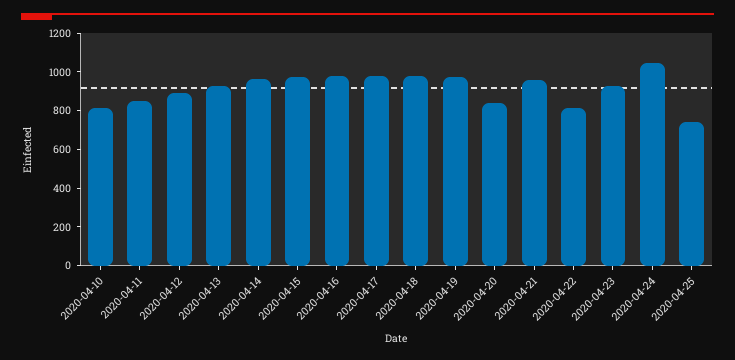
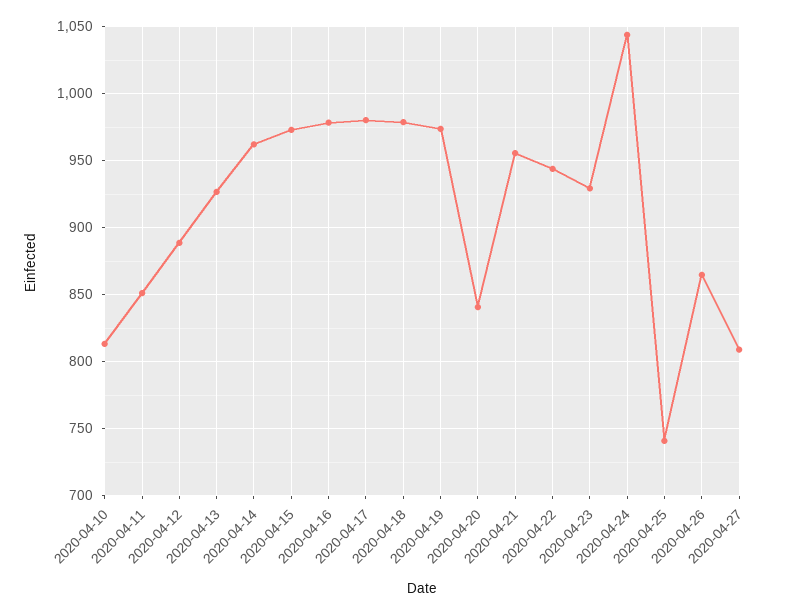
2020-04-22: 800 -> 945
2020-04-26: none -> 865
2020-04-27: none -> 810

